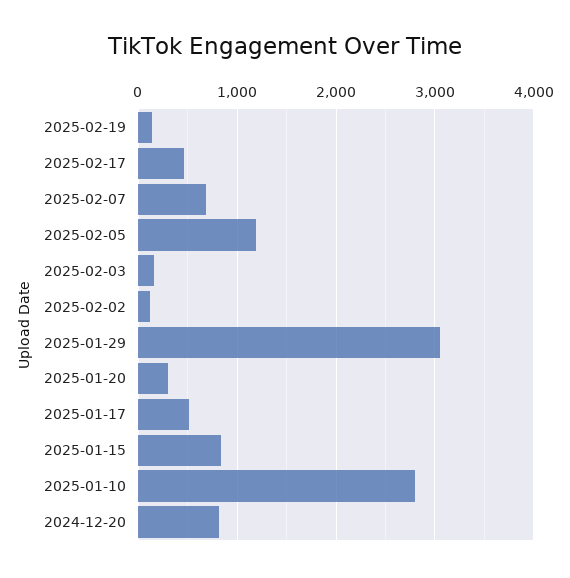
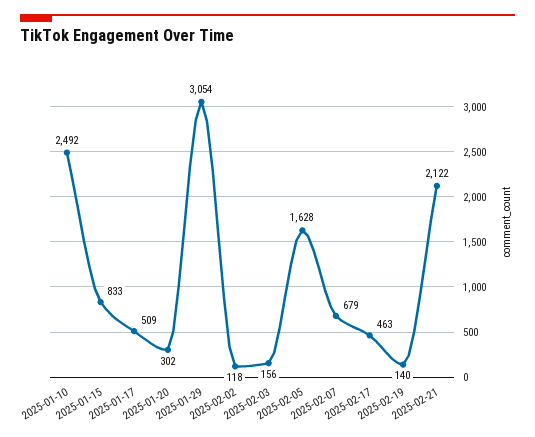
2025-02-05: 1200 -> 1628
2025-01-10: 2800 -> 2492
2024-12-20: 800 -> none
2025-02-21: none -> 2122

